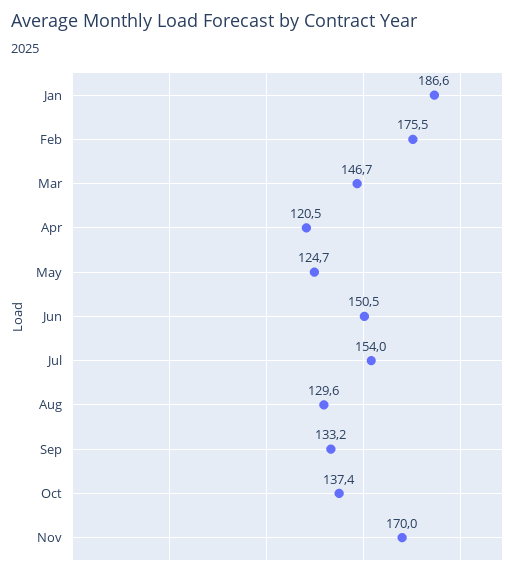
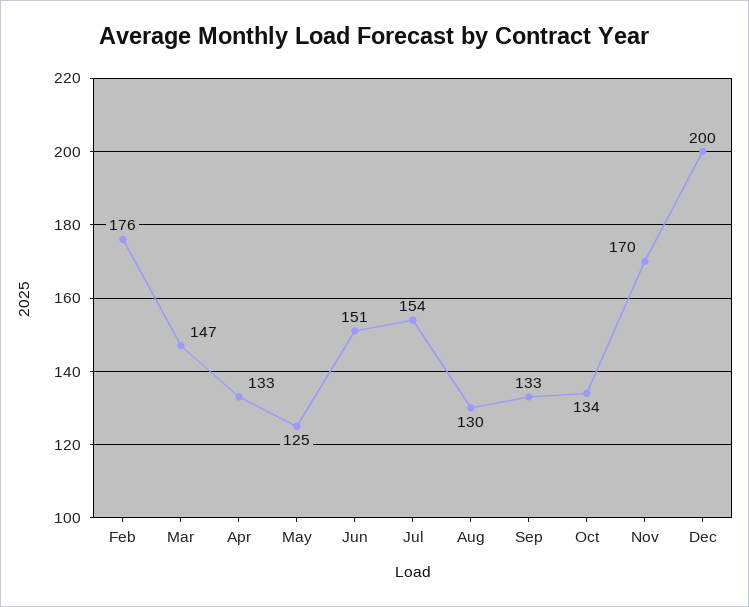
Jan: 186.6 -> none
Apr: 120.5 -> 133
Oct: 137.4 -> 134
Dec: none -> 200

